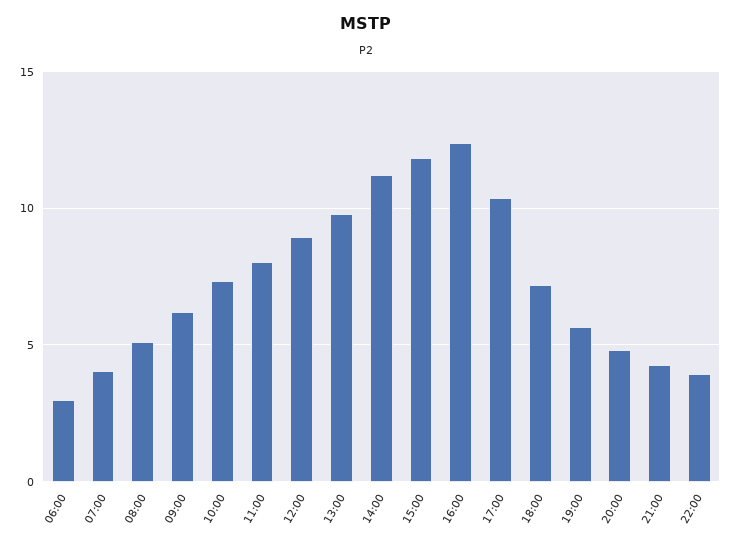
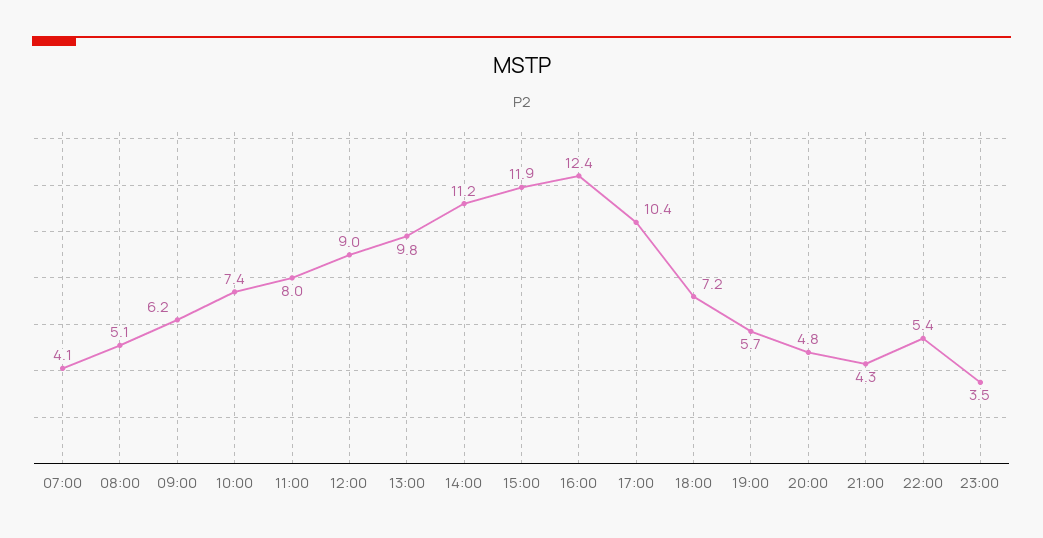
06:00: 3 -> none
22:00: 4 -> 5.4
23:00: none -> 3.5

